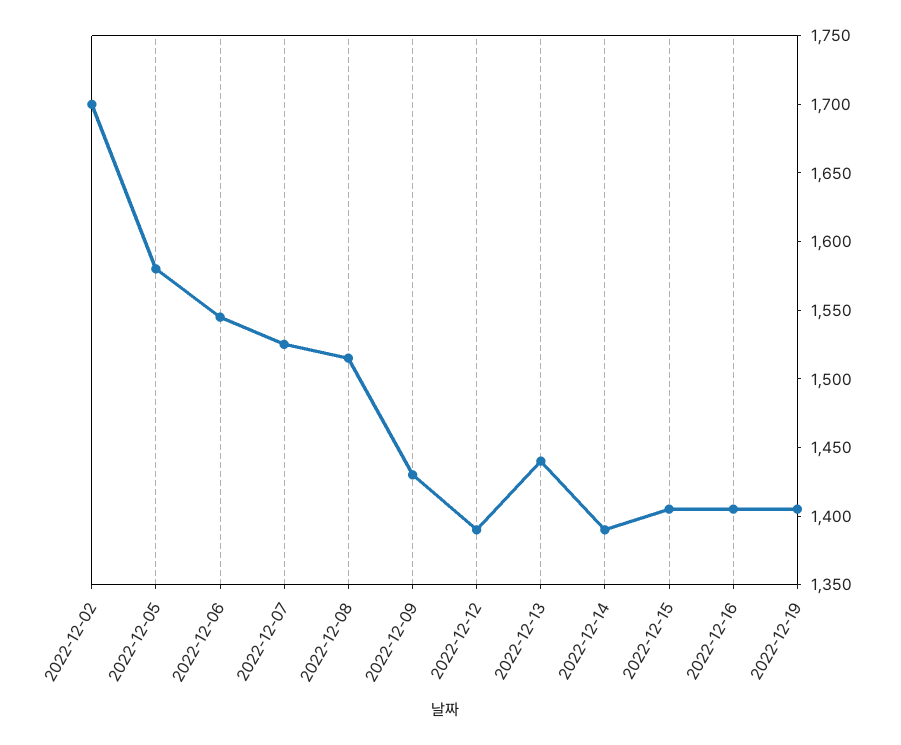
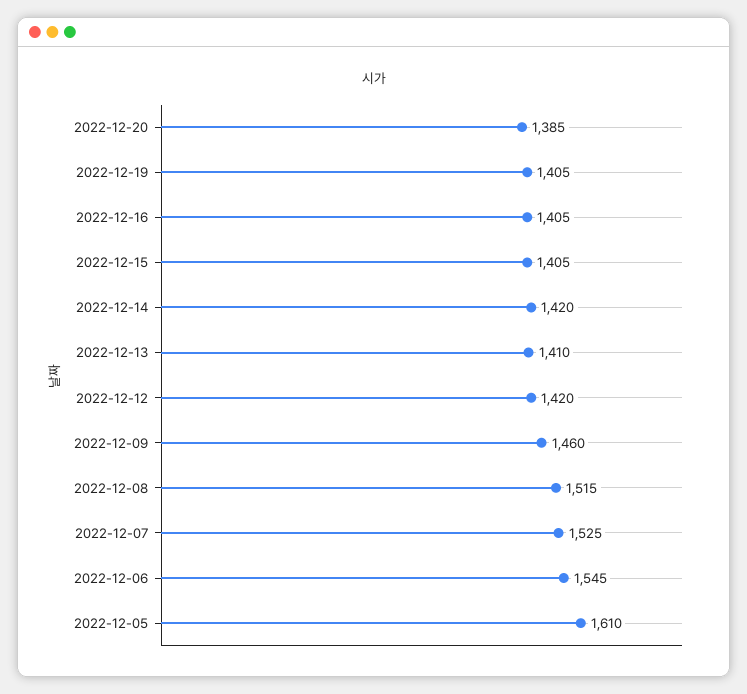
2022-12-02: 1700 -> none
2022-12-05: 1580 -> 1610
2022-12-09: 1430 -> 1460
2022-12-12: 1390 -> 1420
2022-12-13: 1440 -> 1410
2022-12-14: 1390 -> 1420
2022-12-20: none -> 1385

